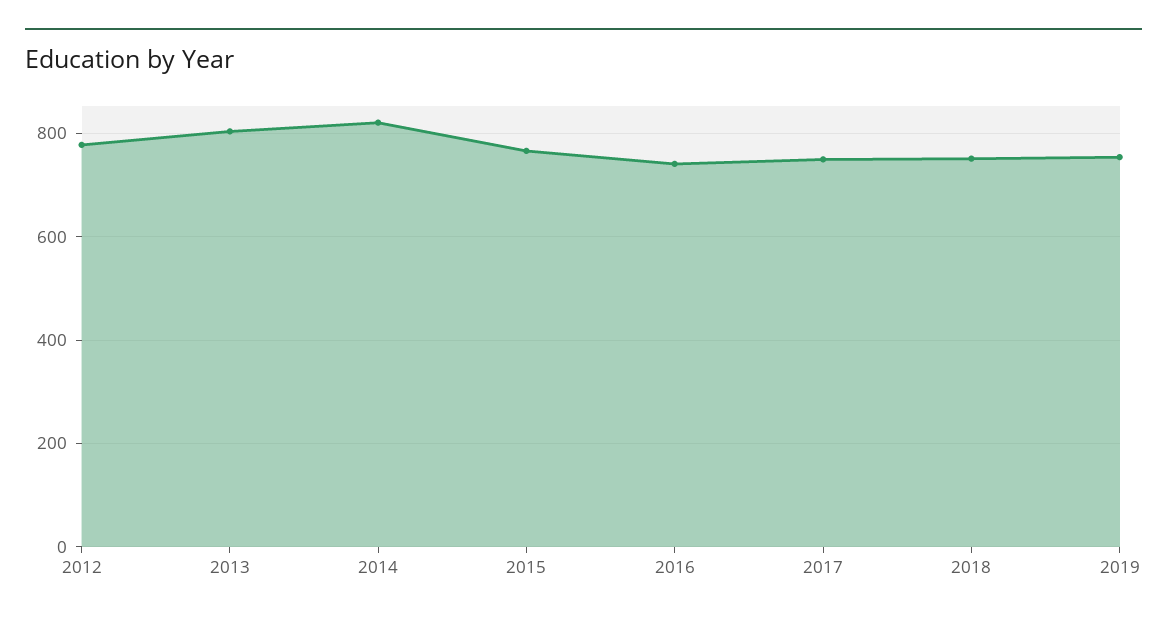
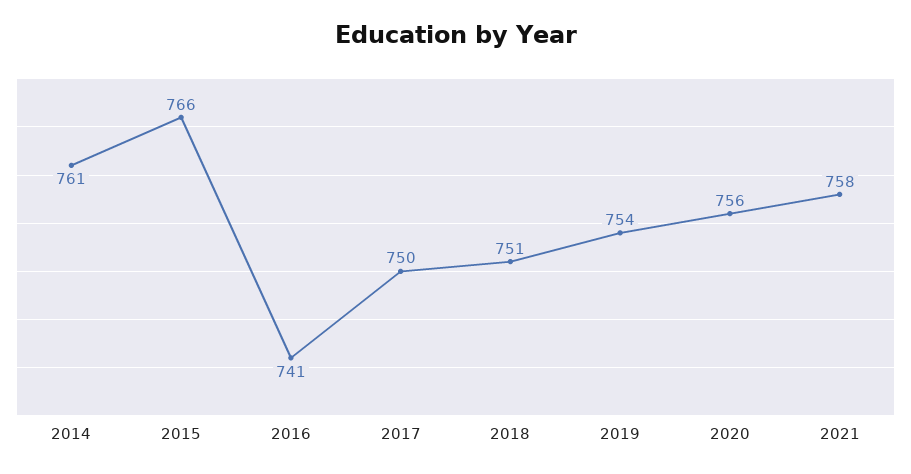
2012: 780 -> none
2013: 800 -> none
2014: 820 -> 761
2020: none -> 756
2021: none -> 758

